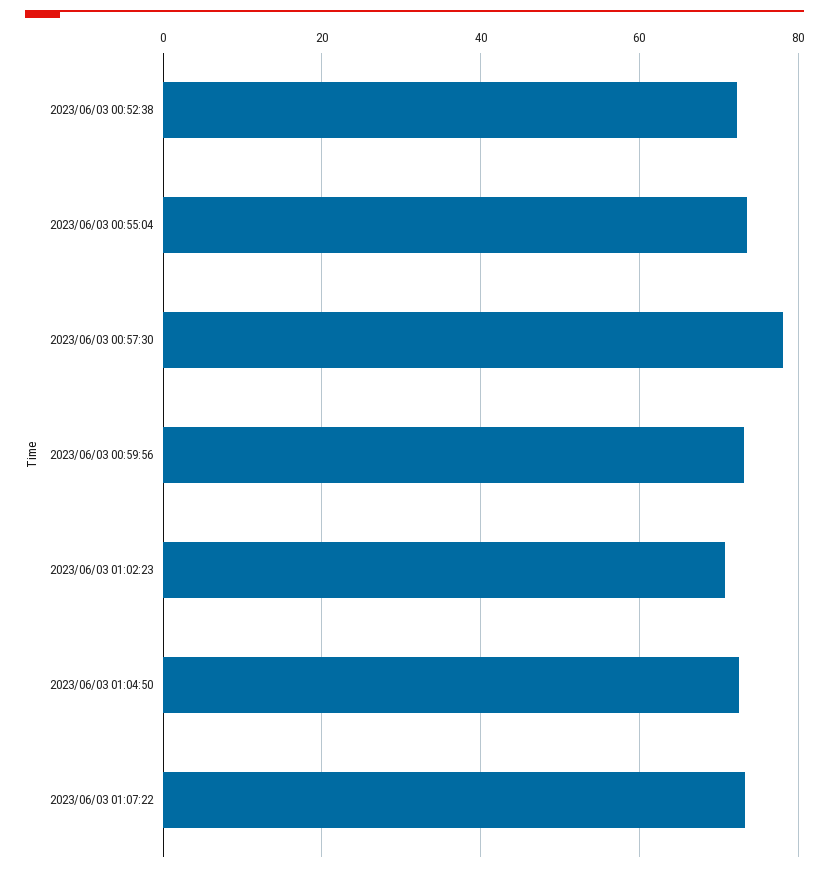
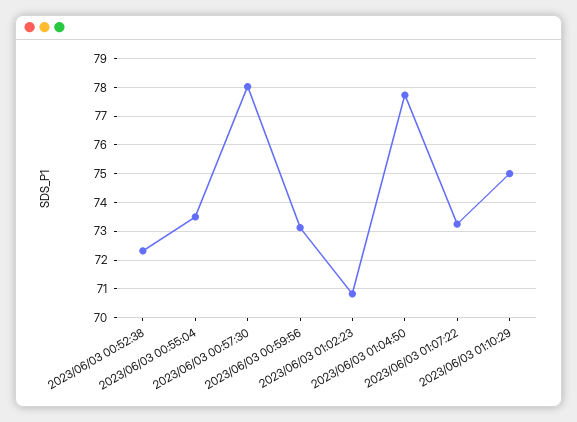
2023/06/03 01:04:50: 72 -> 77.75
2023/06/03 01:10:29: none -> 75

